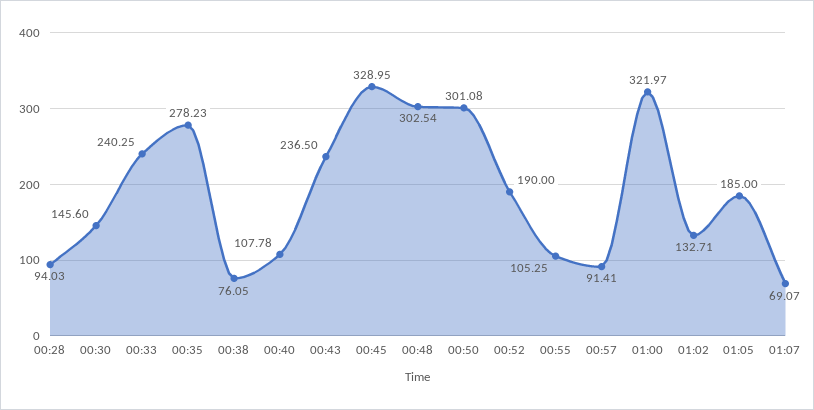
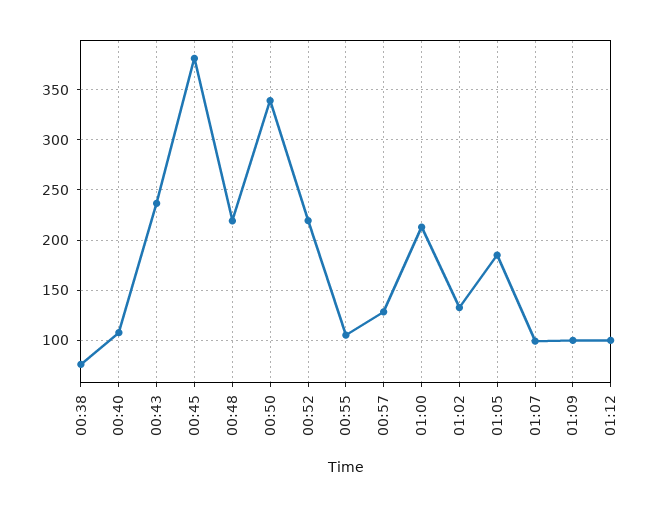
00:28: 94.03 -> none
00:30: 145.6 -> none
00:33: 240.25 -> none
00:35: 278.23 -> none
00:45: 328.95 -> 380
00:48: 302.54 -> 220
00:50: 301.08 -> 340
00:52: 190 -> 220
00:57: 91.41 -> 130
01:00: 321.97 -> 210
01:07: 69.07 -> 100
01:09: none -> 100
01:12: none -> 100

